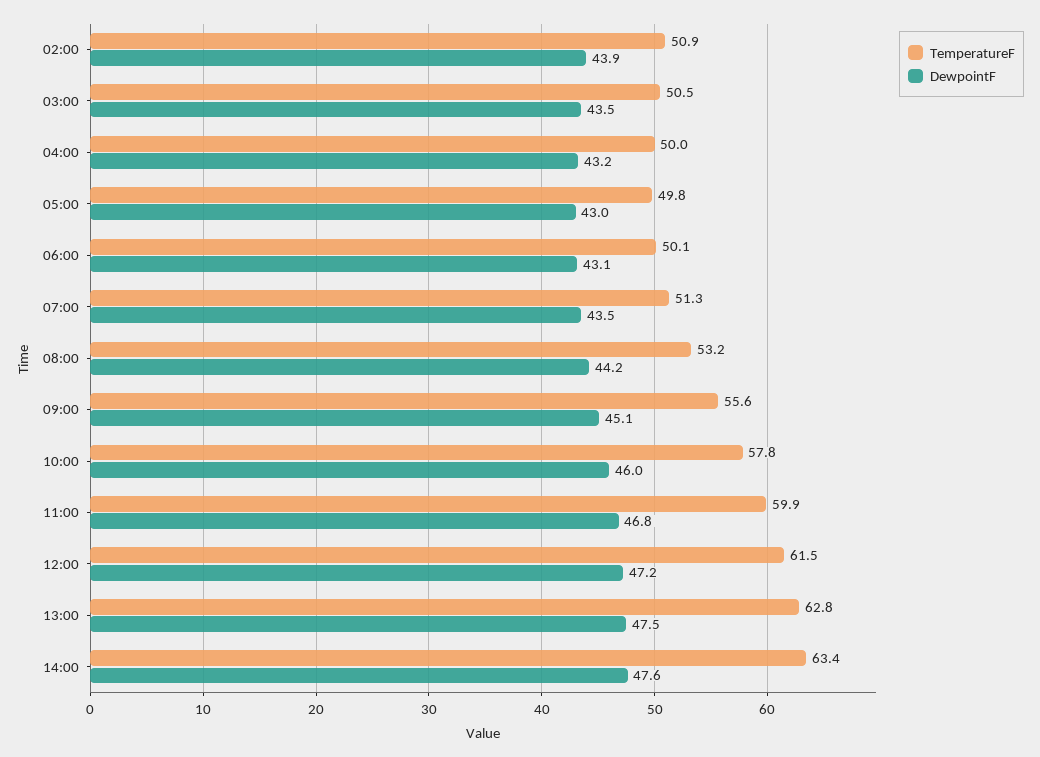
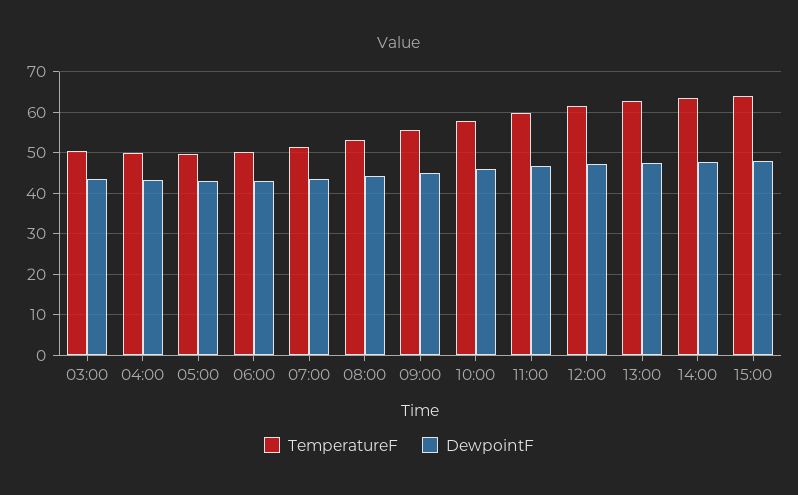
TemperatureF, 02:00: 50.9 -> none
DewpointF, 02:00: 43.9 -> none
TemperatureF, 15:00: none -> 64
DewpointF, 15:00: none -> 48

